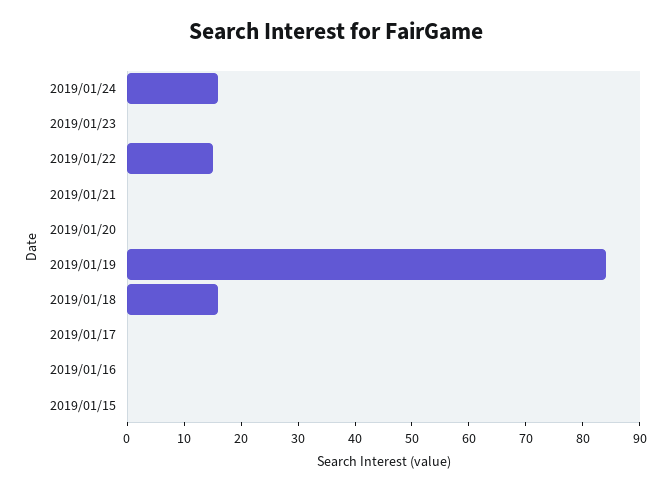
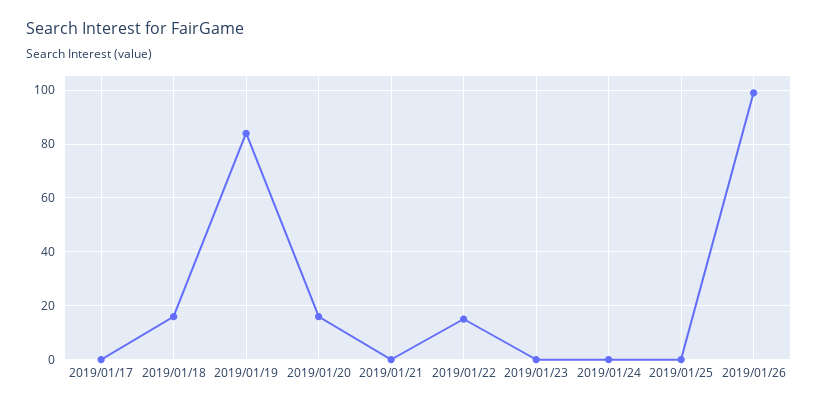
2019/01/24: 15 -> 0
2019/01/20: 0 -> 15
2019/01/16: 0 -> none
2019/01/15: 0 -> none
2019/01/25: none -> 0
2019/01/26: none -> 100

